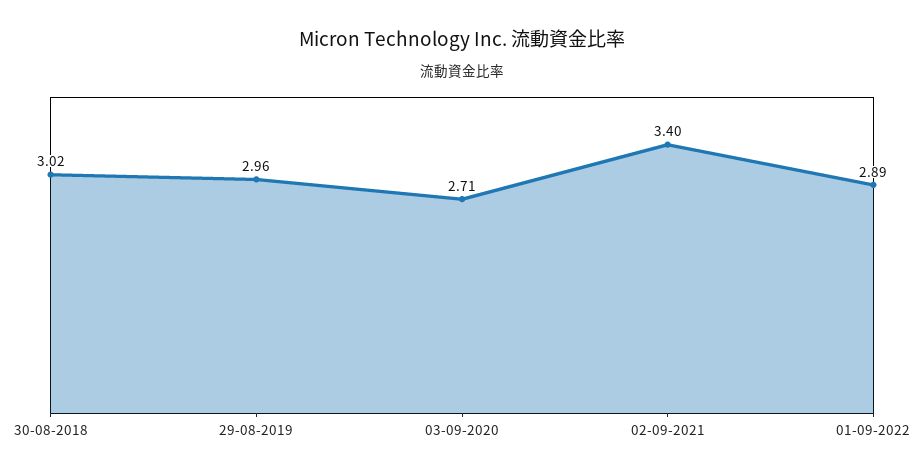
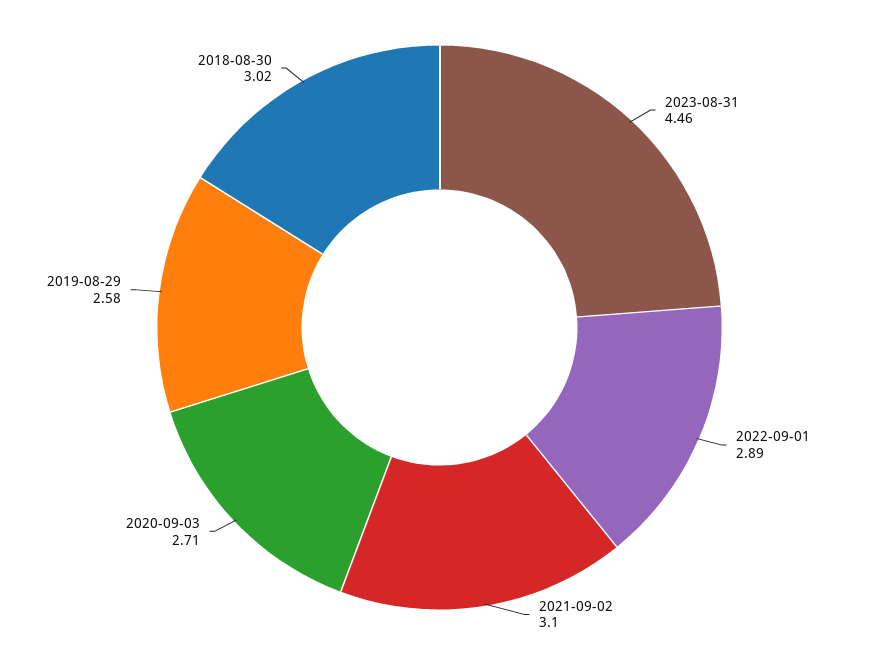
29-08-2019: 2.96 -> 2.58
02-09-2021: 3.4 -> 3.1
2023-08-31: none -> 4.46

